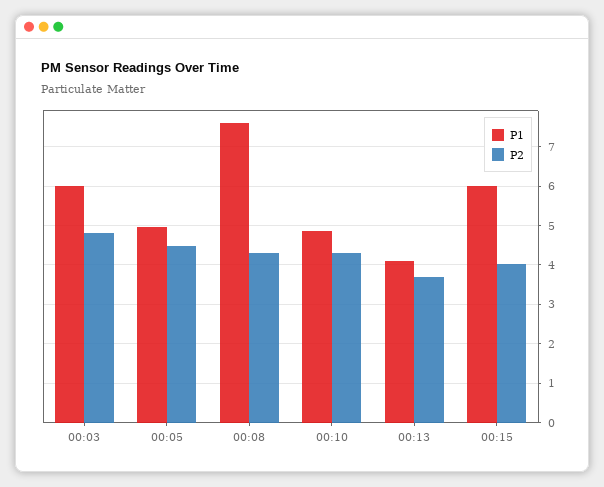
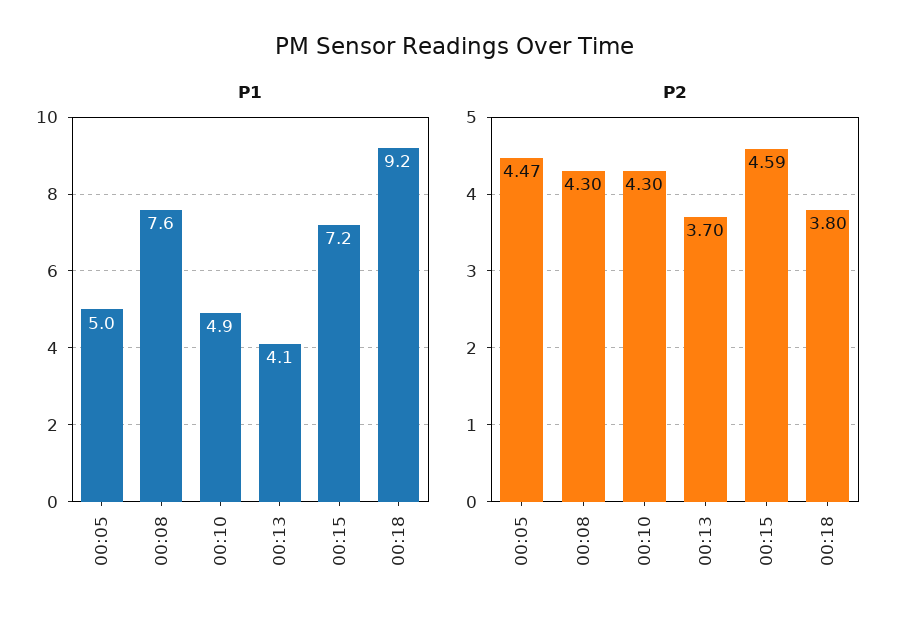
P1, 00:03: 6 -> none
P2, 00:03: 4.8 -> none
P1, 00:15: 6 -> 7.2
P2, 00:15: 4 -> 4.59
P1, 00:18: none -> 9.2
P2, 00:18: none -> 3.8

